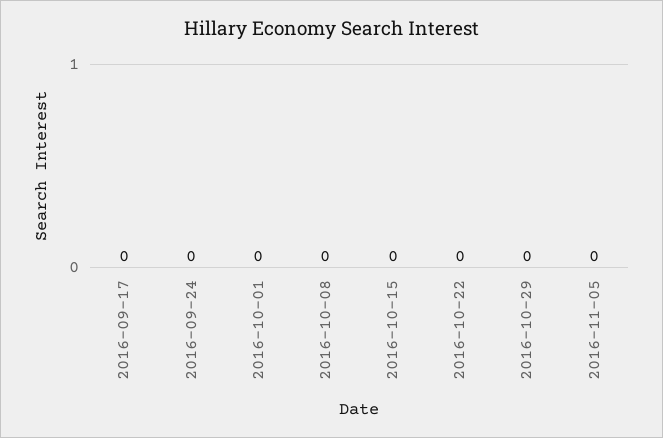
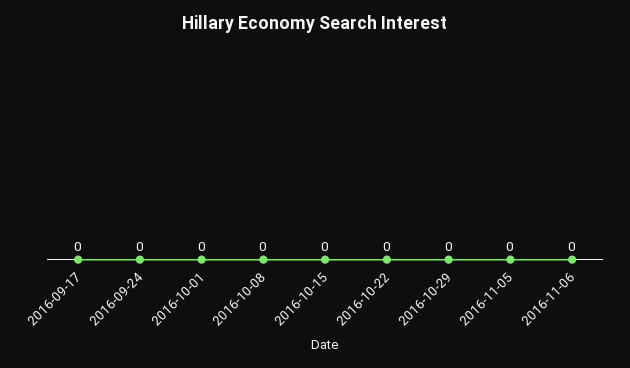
2016-11-06: none -> 0

